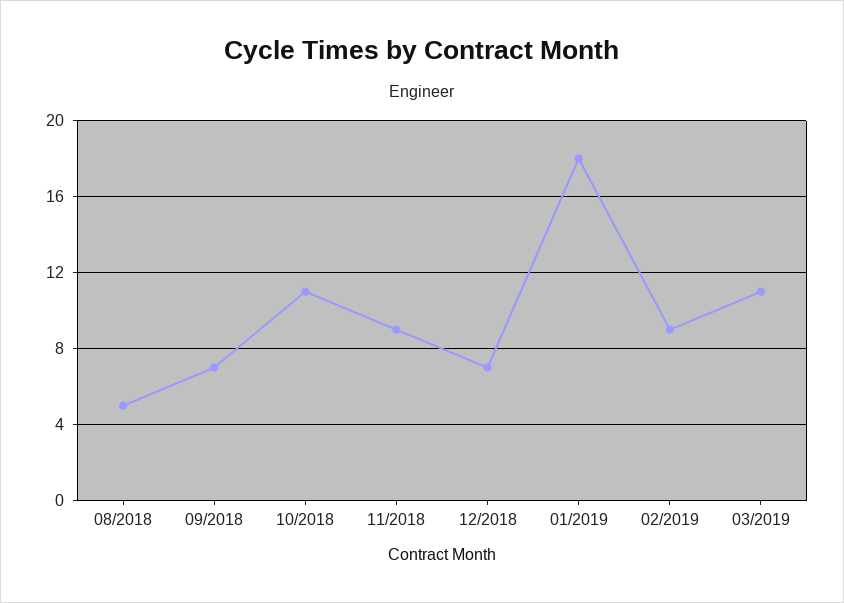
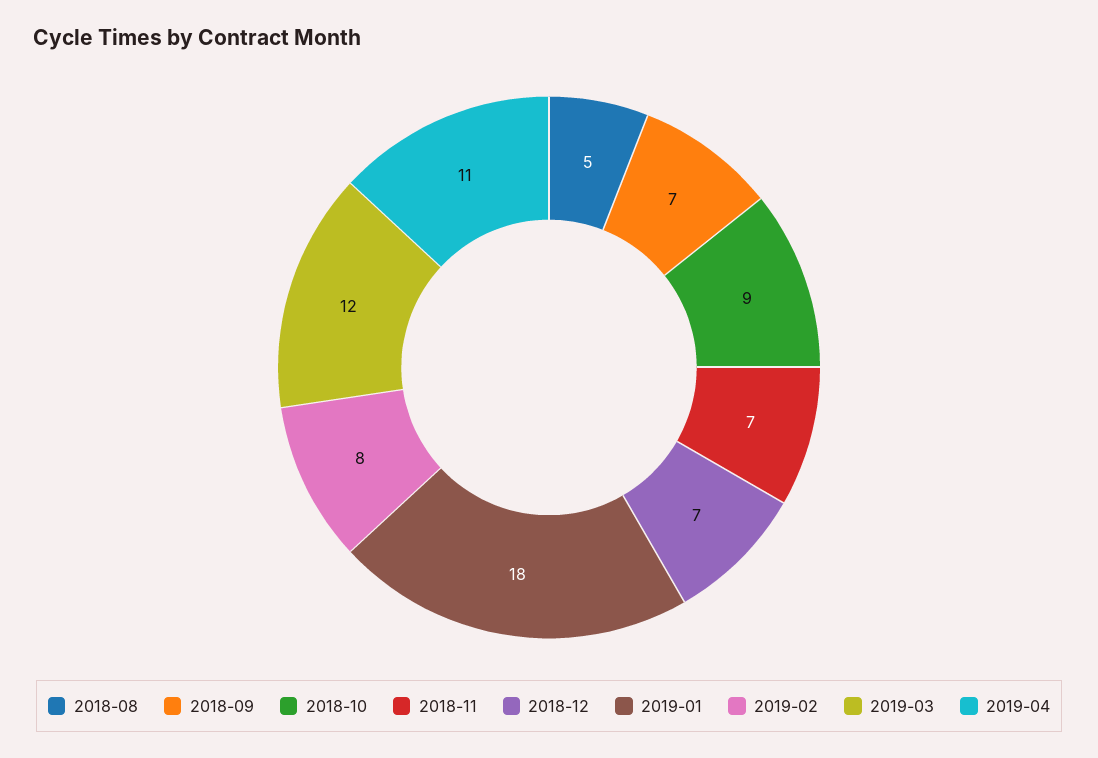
10/2018: 11 -> 9
11/2018: 9 -> 7
02/2019: 9 -> 8
03/2019: 11 -> 12
2019-04: none -> 11

